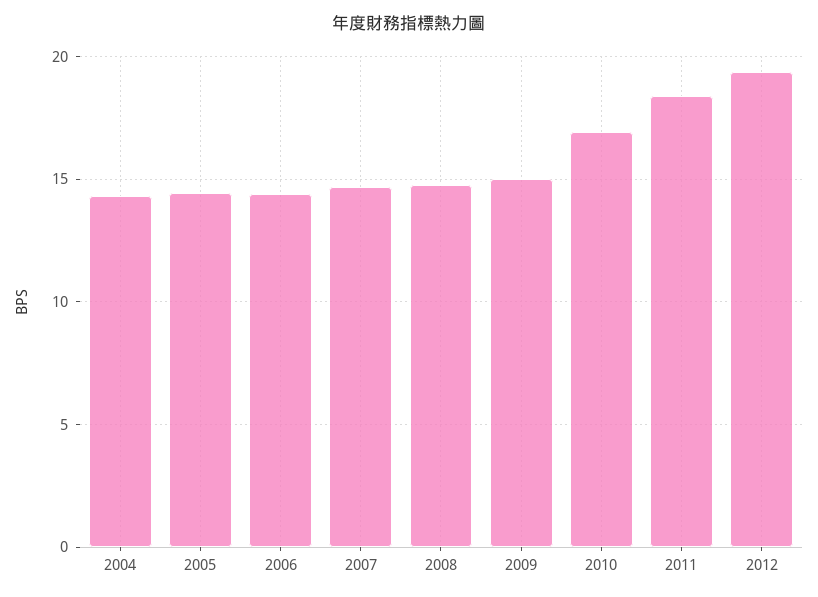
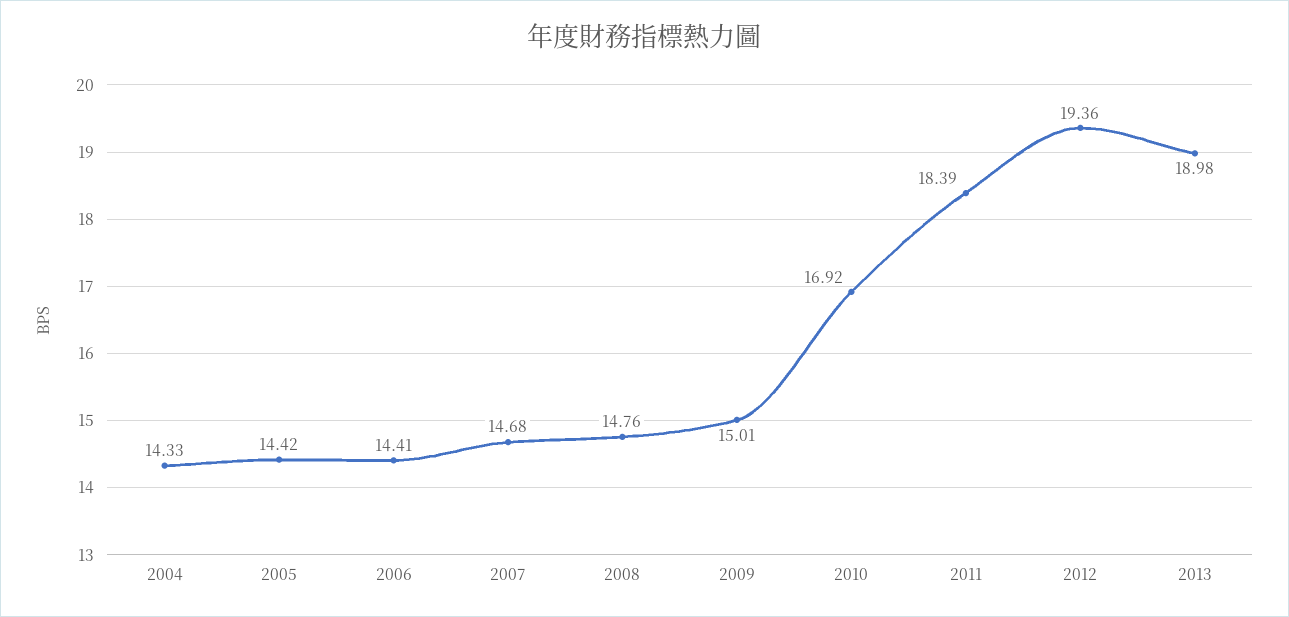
2013: none -> 18.98

